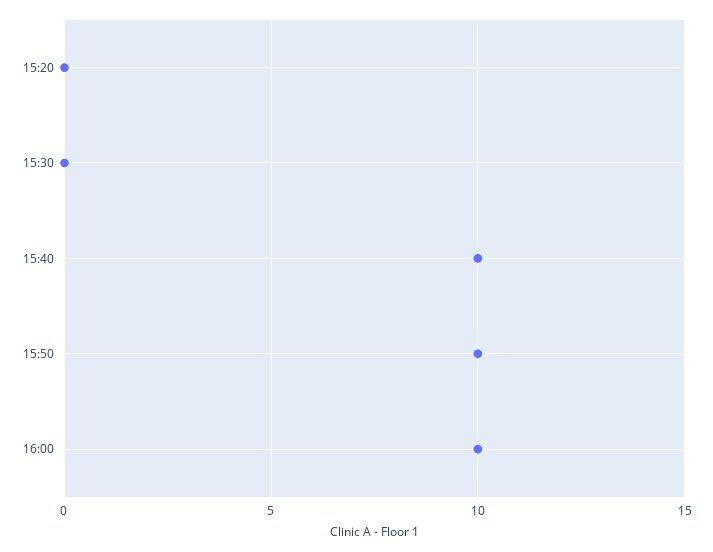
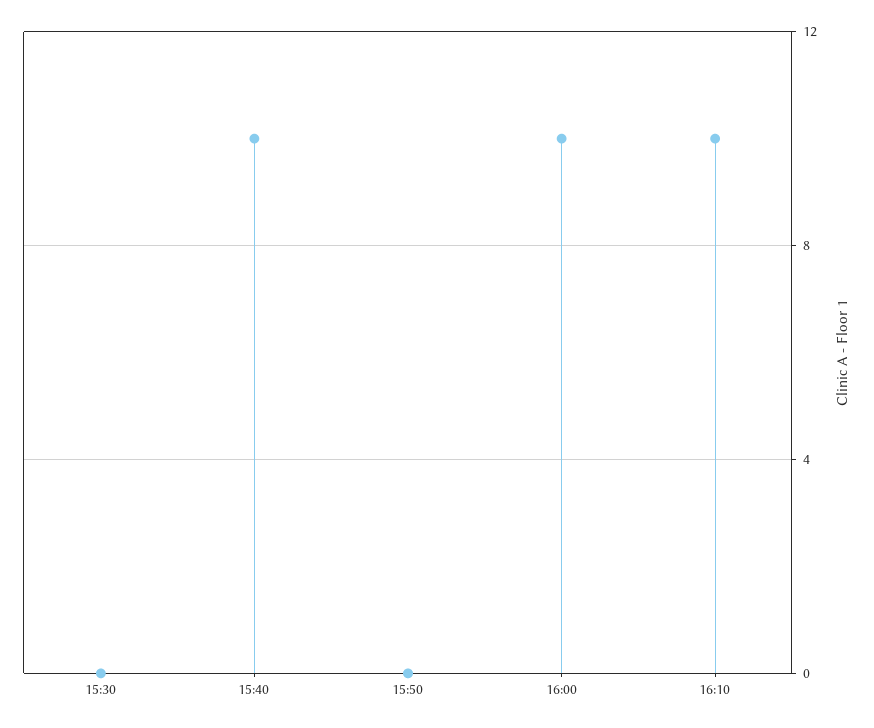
15:20: 0 -> none
15:50: 10 -> 0
16:10: none -> 10

